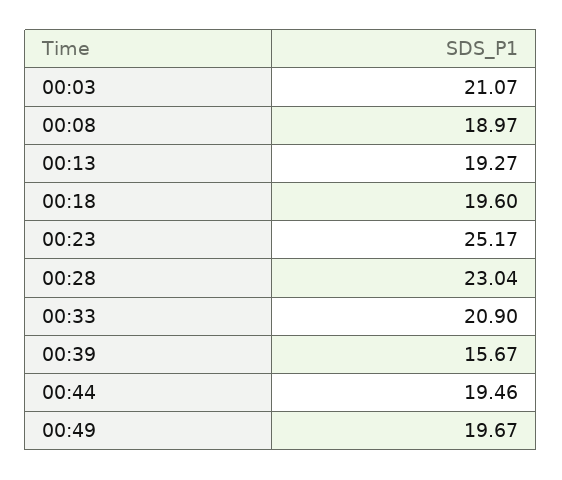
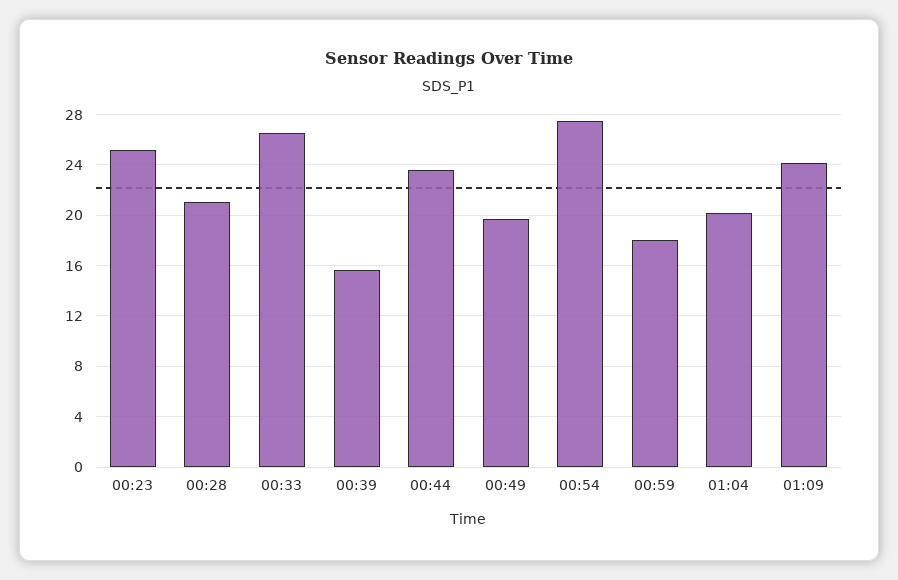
00:03: 21.07 -> none
00:08: 18.97 -> none
00:13: 19.27 -> none
00:18: 19.6 -> none
00:28: 23.04 -> 21
00:33: 20.9 -> 26.5
00:44: 19.46 -> 23.5
00:54: none -> 27.5
00:59: none -> 18
01:04: none -> 20
01:09: none -> 24

